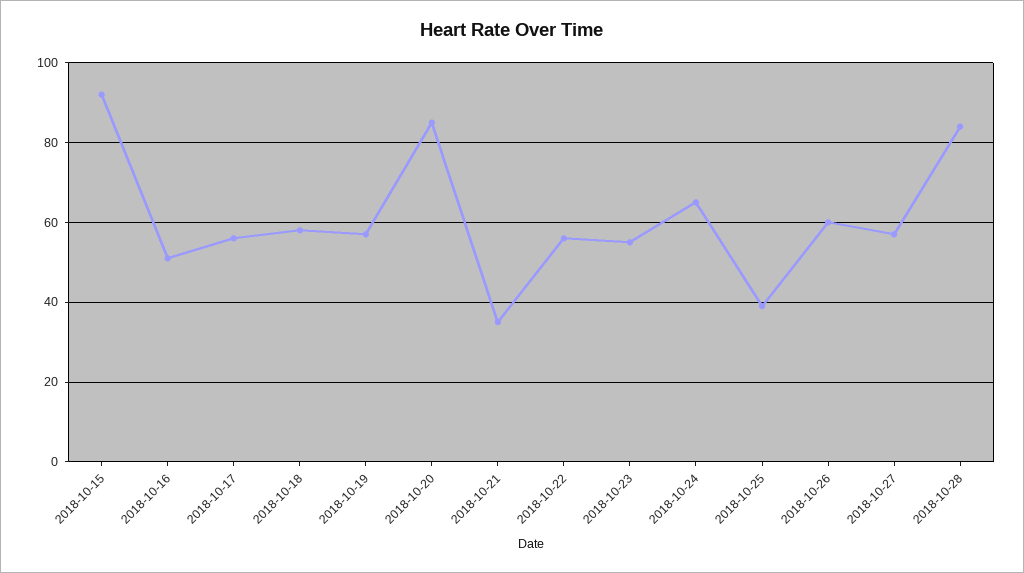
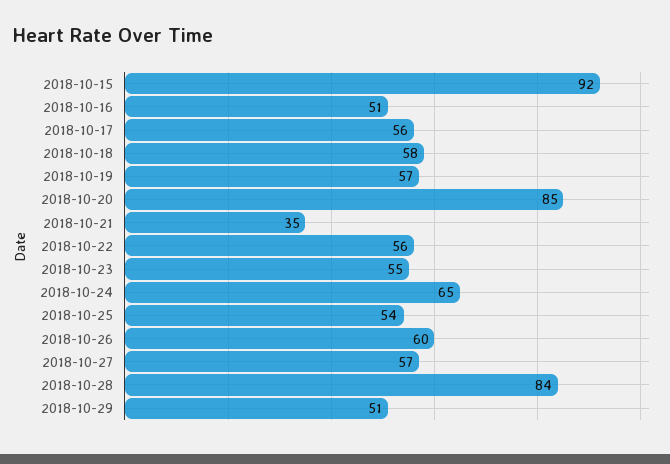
2018-10-25: 40 -> 54
2018-10-29: none -> 51

